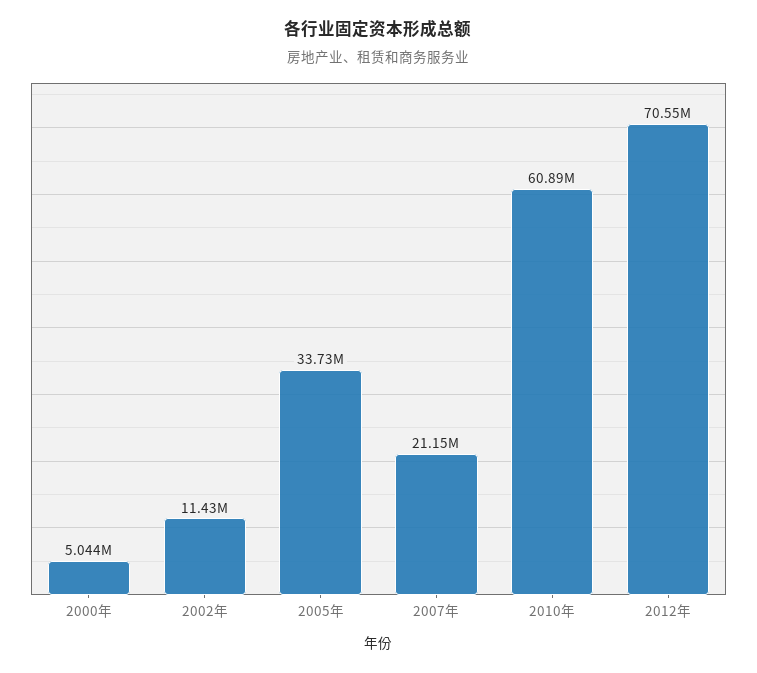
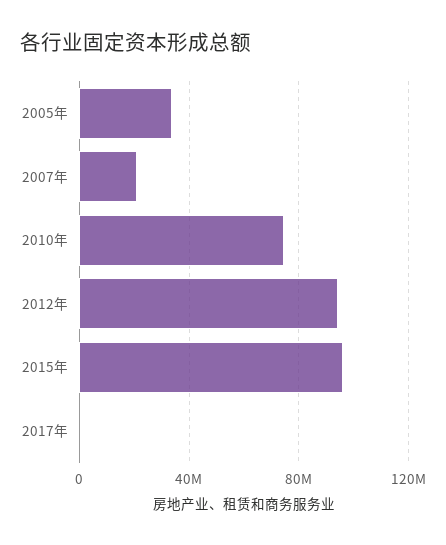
2000年: 5044000 -> none
2002年: 11430000 -> none
2010年: 60890000 -> 75000000
2012年: 70550000 -> 95000000
2015年: none -> 95000000
2017年: none -> 0

